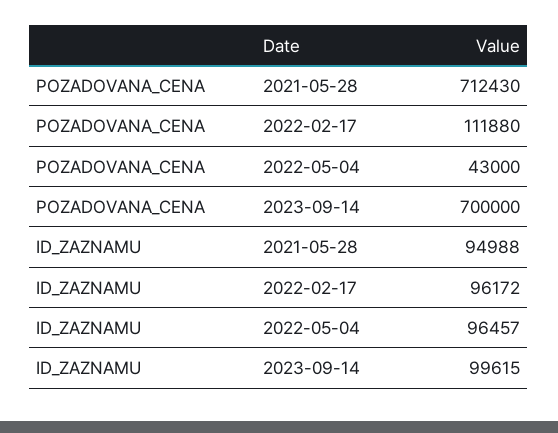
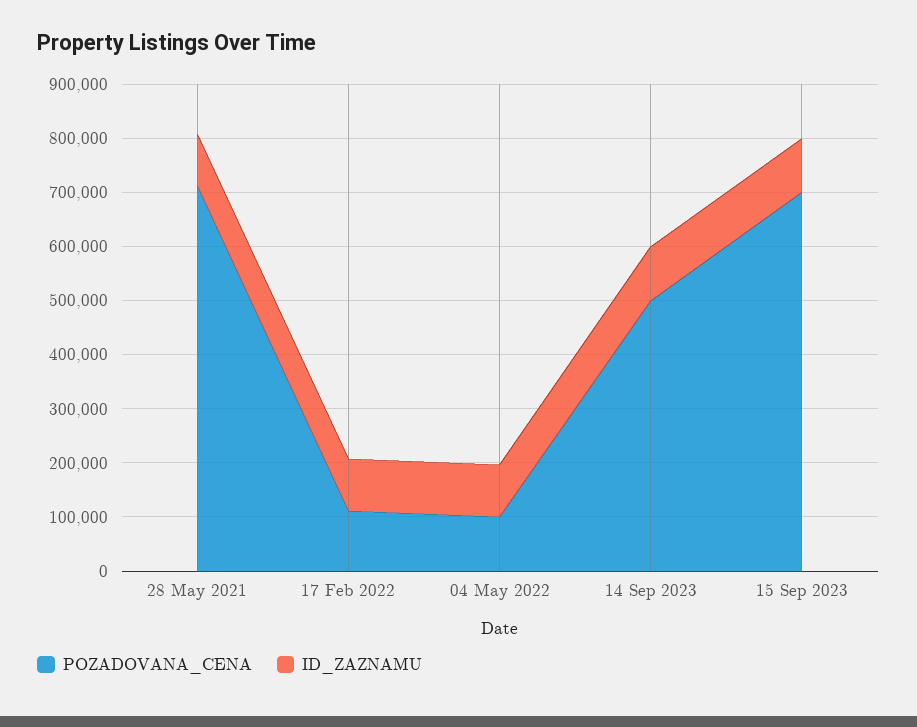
POZADOVANA_CENA, 2022-05-04: 43000 -> 100000
POZADOVANA_CENA, 2023-09-14: 700000 -> 500000
POZADOVANA_CENA, 15 Sep 2023: none -> 700000
ID_ZAZNAMU, 15 Sep 2023: none -> 100000

